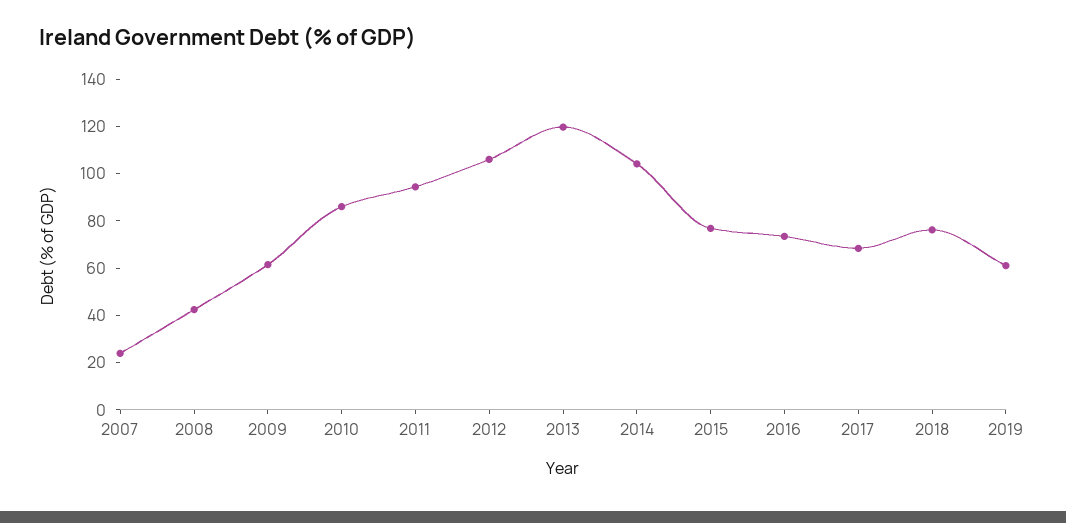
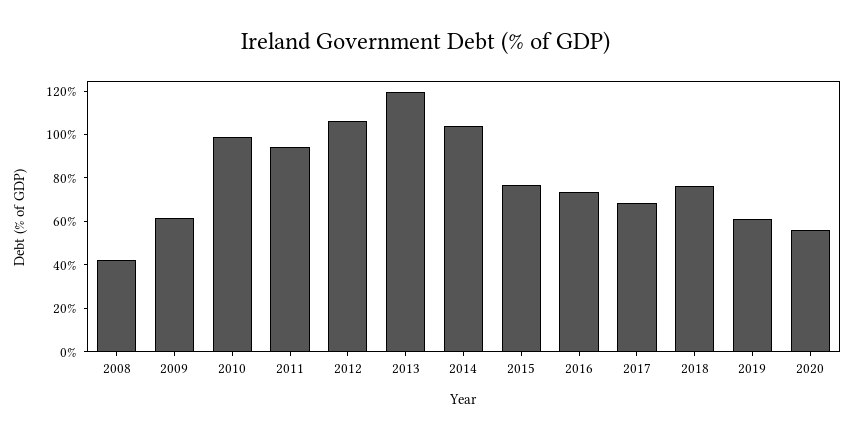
2007: 25 -> none
2010: 85 -> 100
2020: none -> 55

